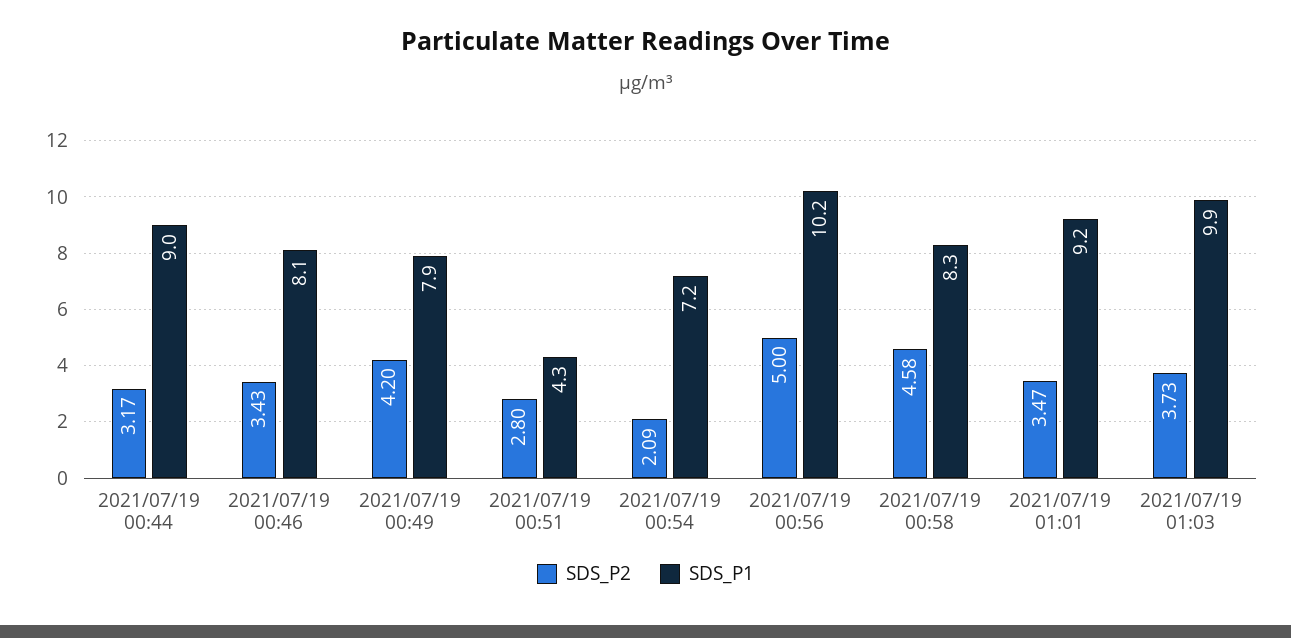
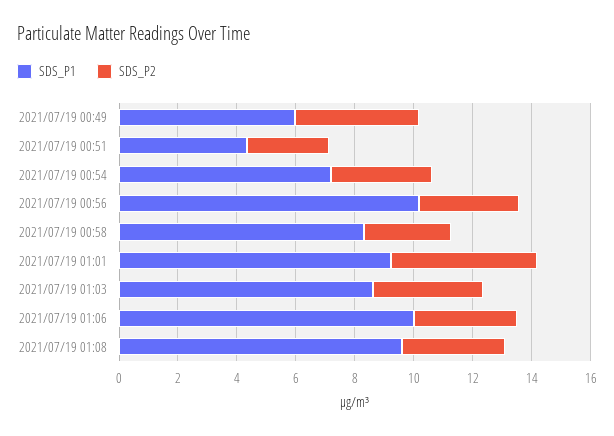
SDS_P2, 2021/07/19 00:44: 3.17 -> none
SDS_P1, 2021/07/19 00:44: 9 -> none
SDS_P2, 2021/07/19 00:46: 3.43 -> none
SDS_P1, 2021/07/19 00:46: 8.1 -> none
SDS_P1, 2021/07/19 00:49: 7.9 -> 6
SDS_P2, 2021/07/19 00:54: 2.09 -> 3.5
SDS_P2, 2021/07/19 00:56: 5 -> 3.5
SDS_P2, 2021/07/19 00:58: 4.58 -> 3
SDS_P2, 2021/07/19 01:01: 3.47 -> 5
SDS_P1, 2021/07/19 01:03: 9.9 -> 8.5
SDS_P1, 2021/07/19 01:06: none -> 10
SDS_P2, 2021/07/19 01:06: none -> 3.5
SDS_P1, 2021/07/19 01:08: none -> 9.5
SDS_P2, 2021/07/19 01:08: none -> 3.5

